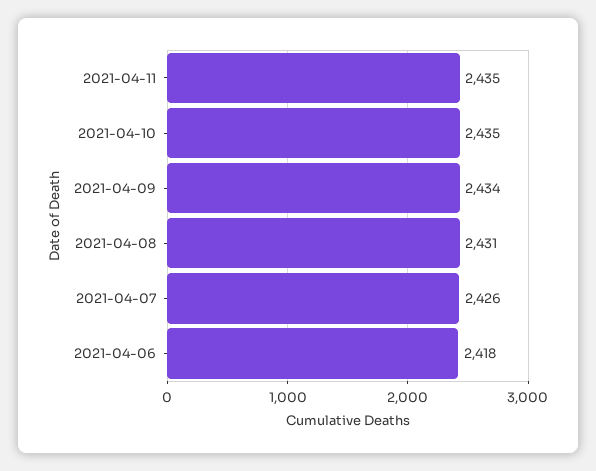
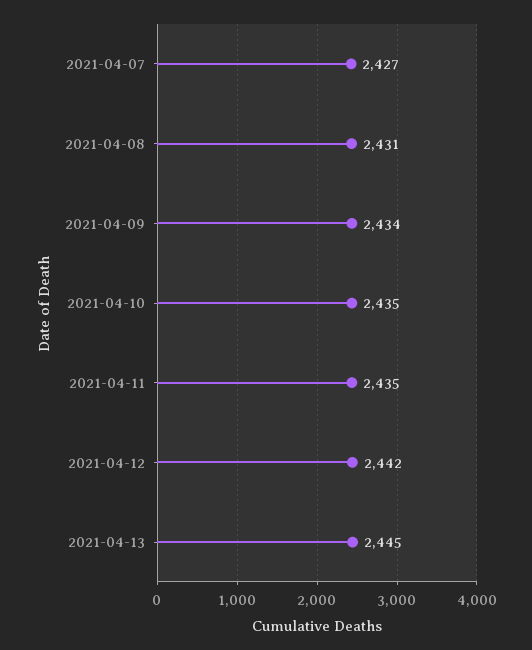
2021-04-07: 2426 -> 2427
2021-04-06: 2418 -> none
2021-04-12: none -> 2442
2021-04-13: none -> 2445

